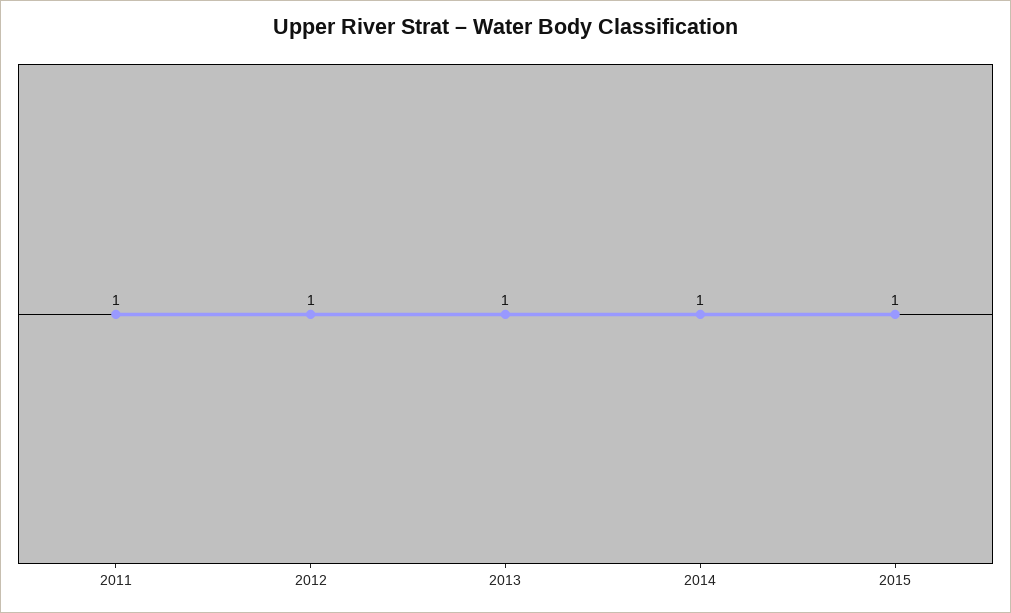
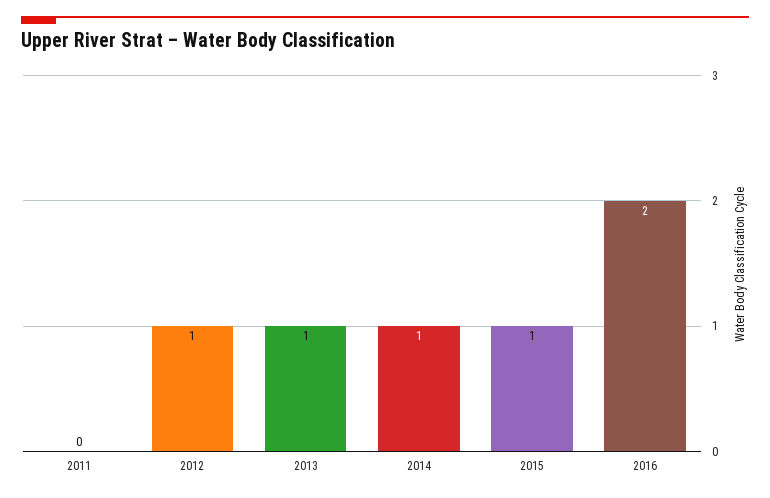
2011: 1 -> 0
2016: none -> 2

